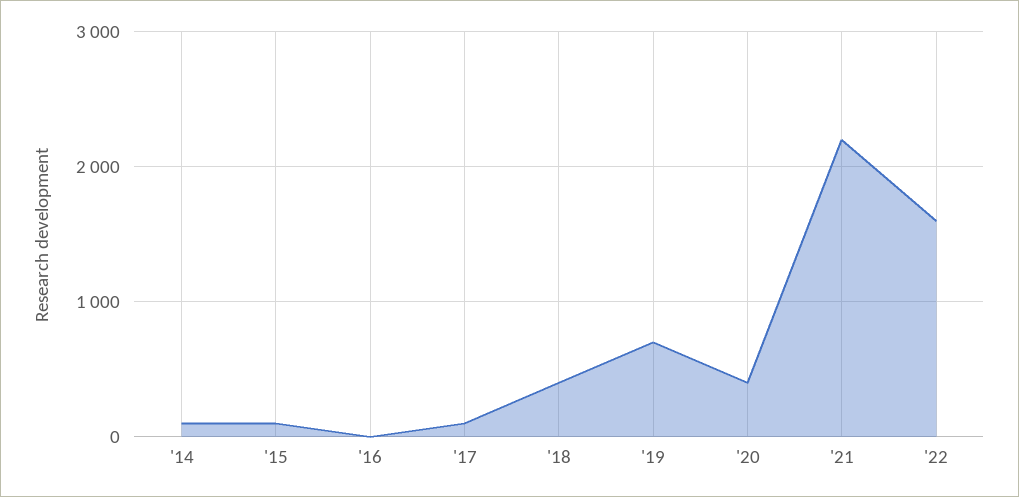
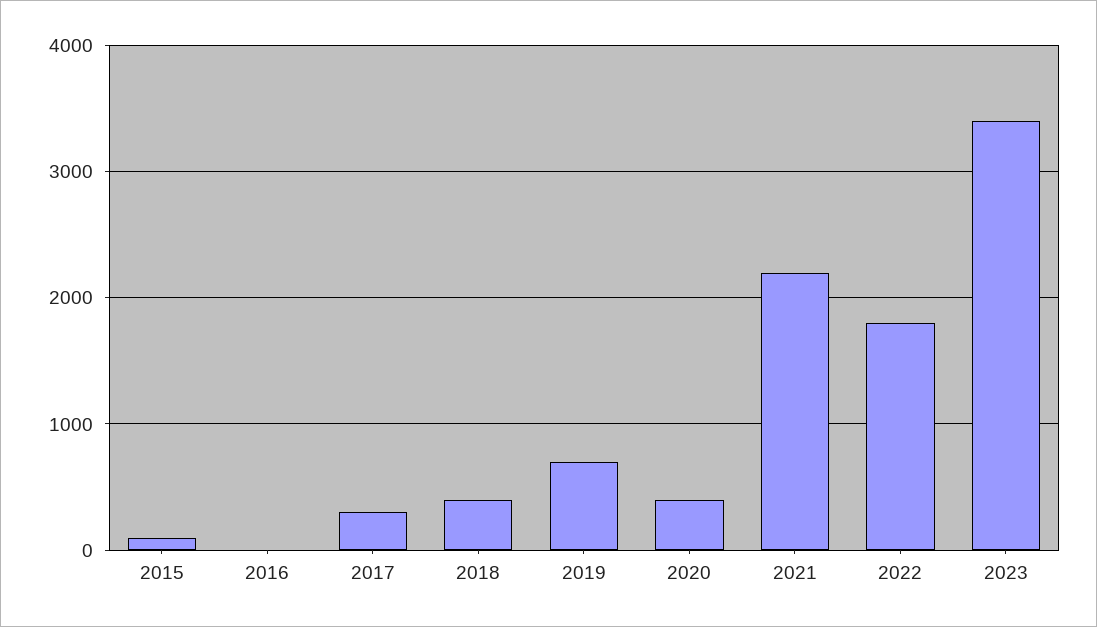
'14: 100 -> none
'17: 100 -> 300
'22: 1600 -> 1800
2023: none -> 3400

